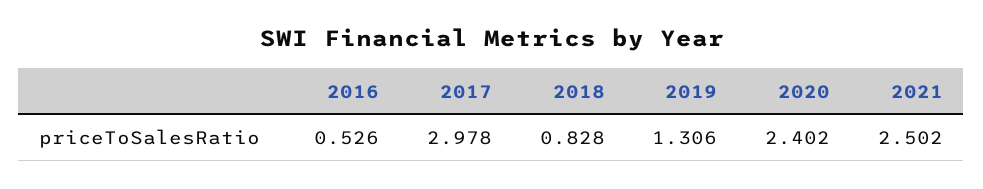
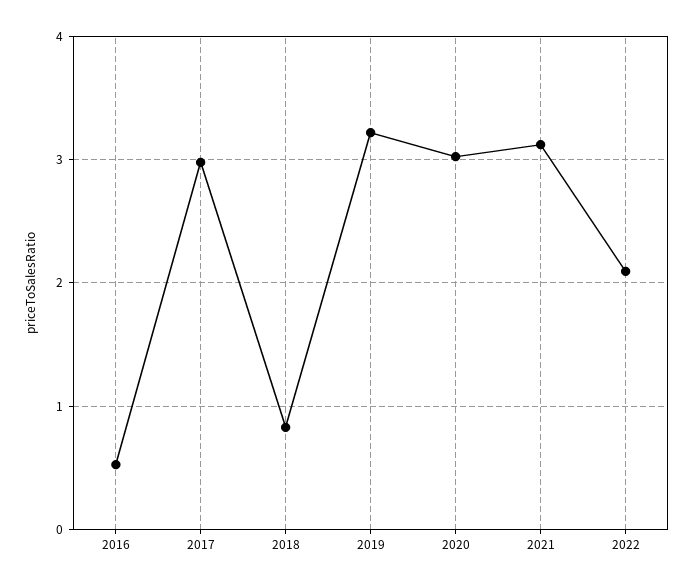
2019: 1.306 -> 3.2
2020: 2.402 -> 3
2021: 2.502 -> 3.1
2022: none -> 2.1

